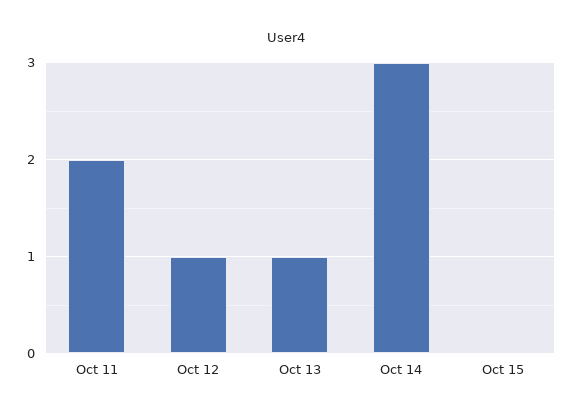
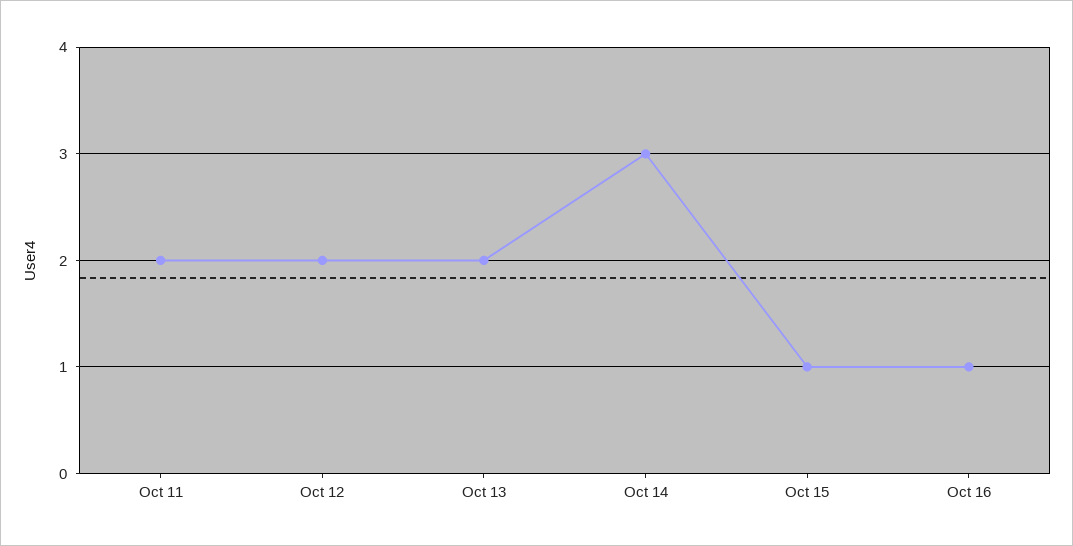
Oct 12: 1 -> 2
Oct 13: 1 -> 2
Oct 15: 0 -> 1
Oct 16: none -> 1

